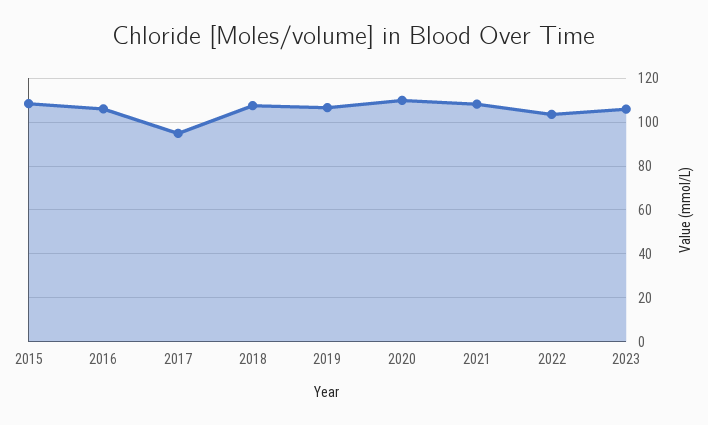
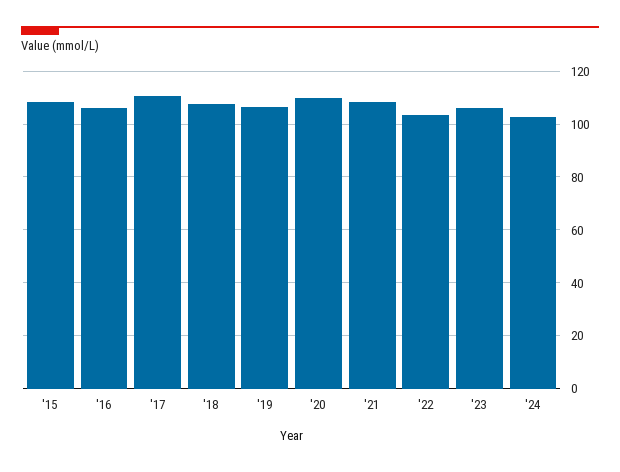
2017: 95 -> 110
'24: none -> 102.5

